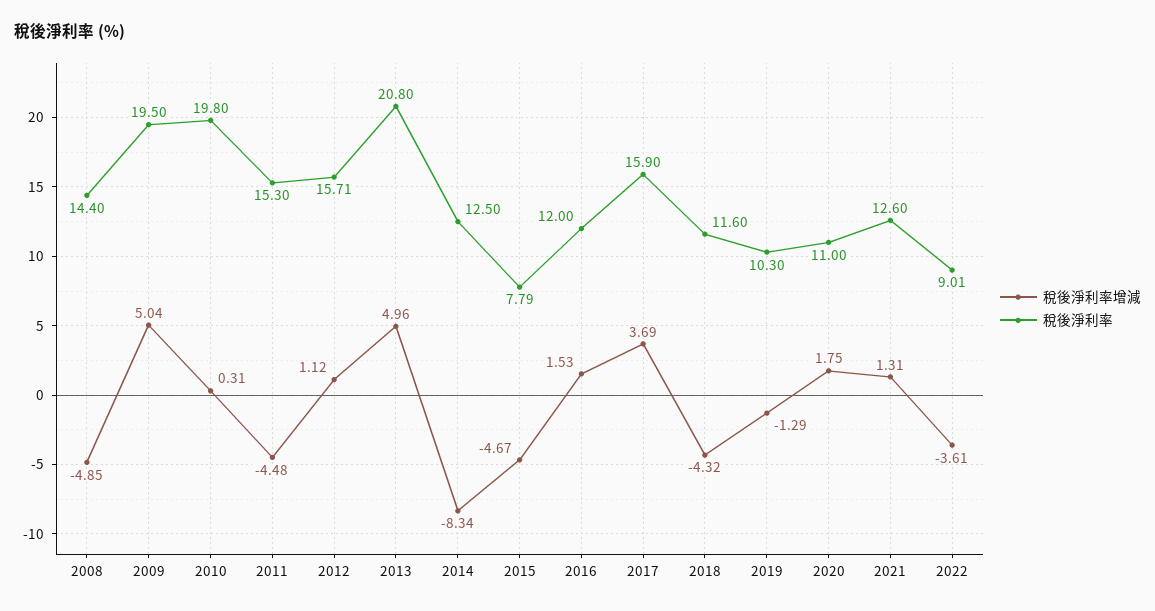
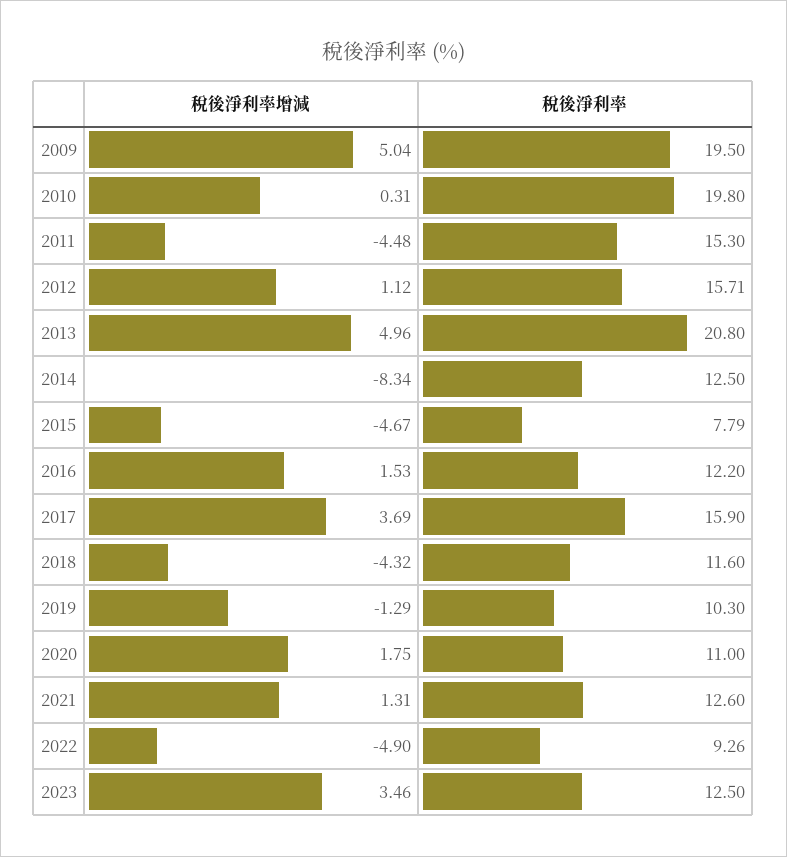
稅後淨利率增減, 2008: -4.85 -> none
稅後淨利率, 2008: 14.4 -> none
稅後淨利率, 2016: 12 -> 12.2
稅後淨利率增減, 2022: -3.61 -> -4.9
稅後淨利率, 2022: 9.01 -> 9.26
稅後淨利率增減, 2023: none -> 3.46
稅後淨利率, 2023: none -> 12.5

